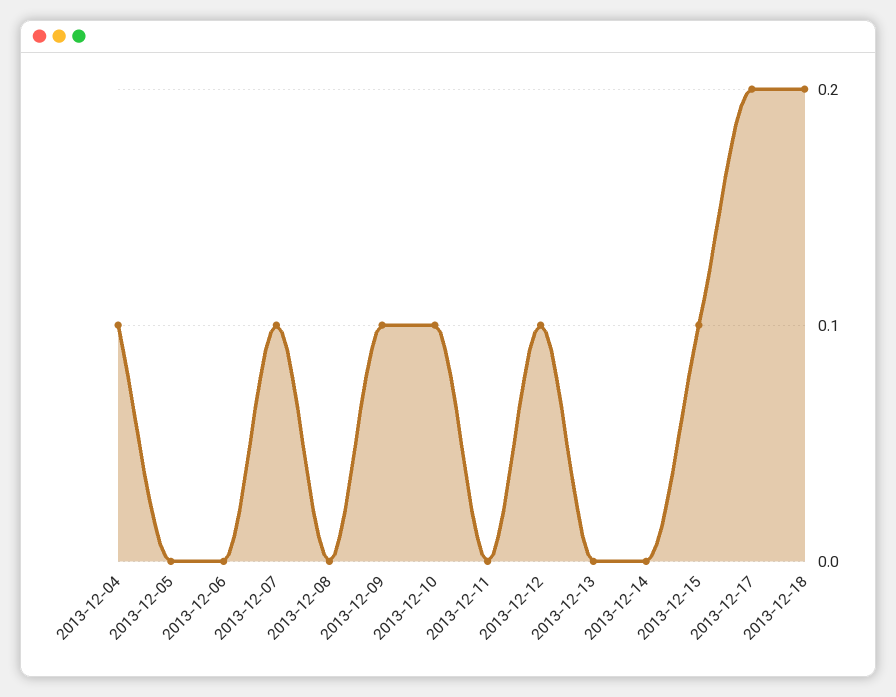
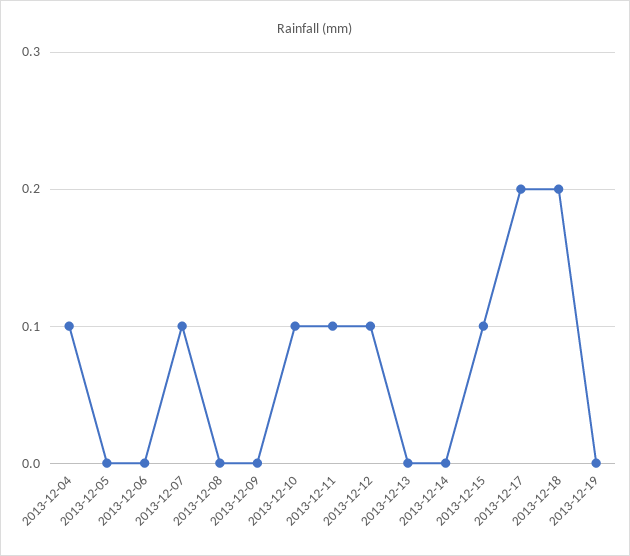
2013-12-09: 0.1 -> 0
2013-12-11: 0 -> 0.1
2013-12-19: none -> 0

